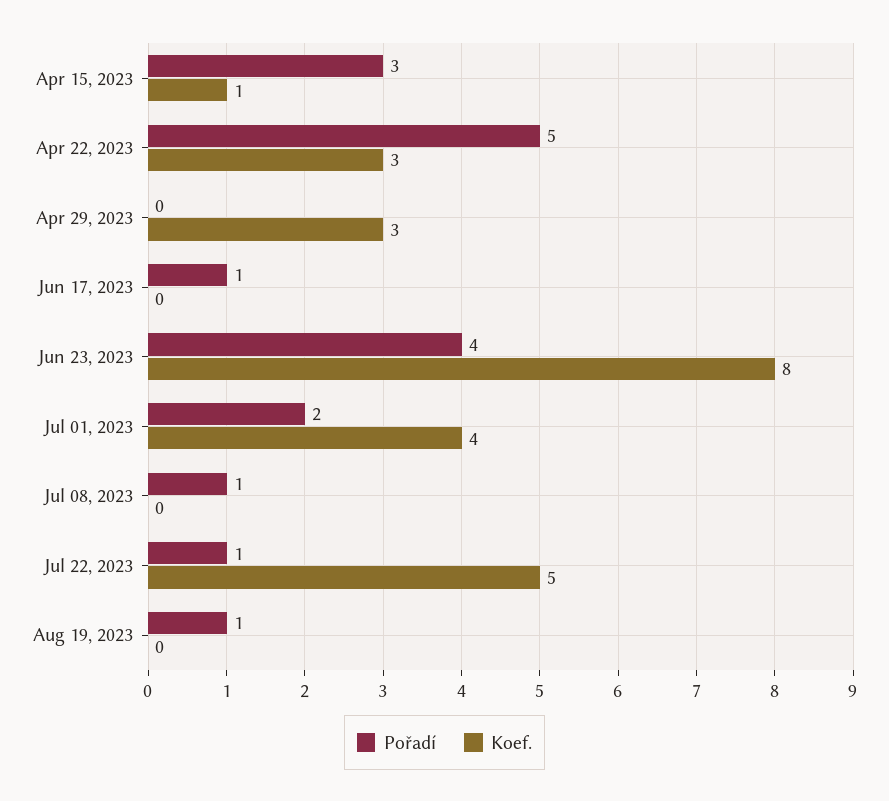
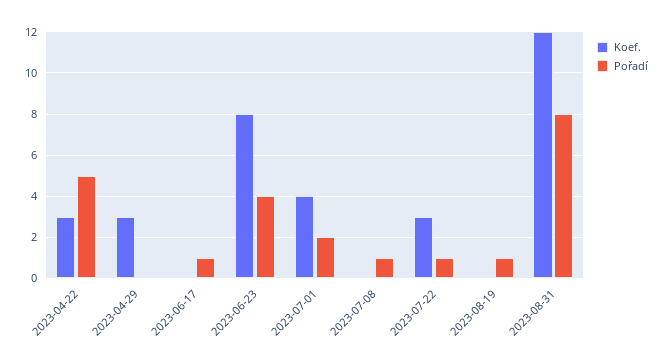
Pořadí, Apr 15, 2023: 3 -> none
Koef., Apr 15, 2023: 1 -> none
Koef., Jul 22, 2023: 5 -> 3
Koef., 2023-08-31: none -> 12
Pořadí, 2023-08-31: none -> 8

